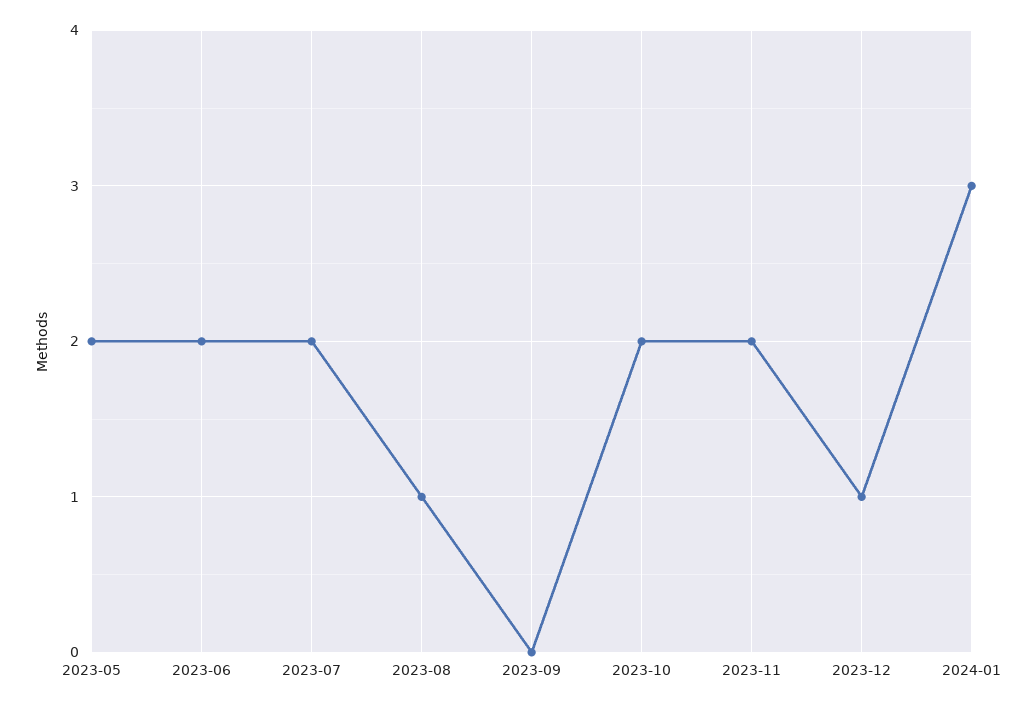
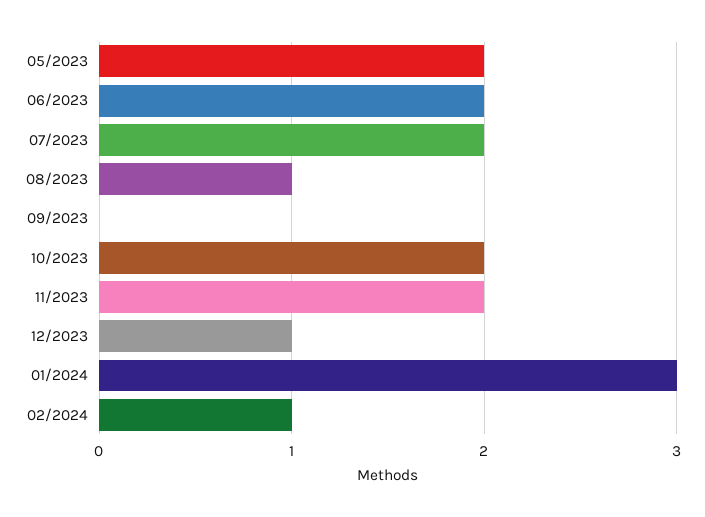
02/2024: none -> 1

